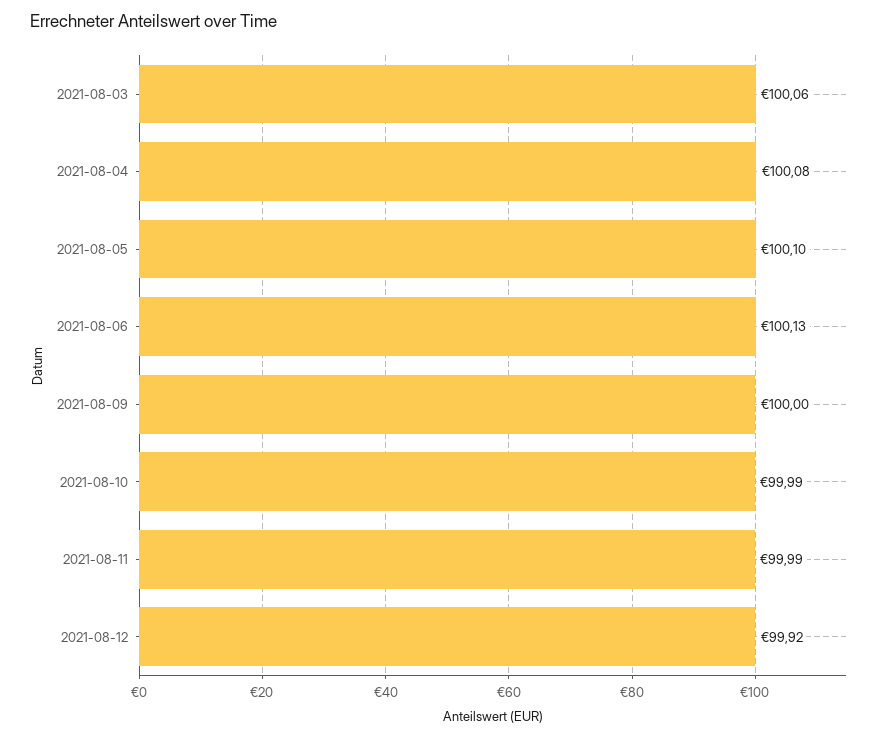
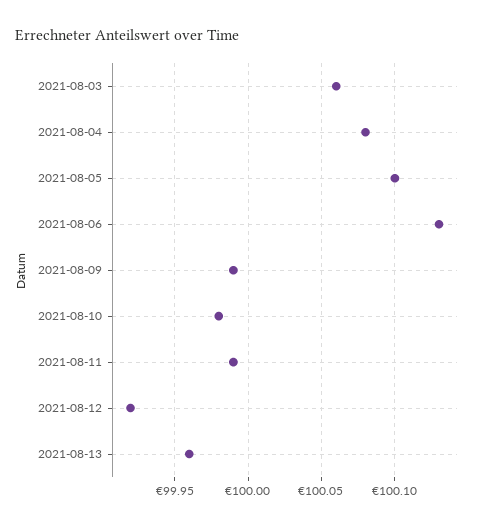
2021-08-09: 100 -> 99.99
2021-08-10: 99.99 -> 99.98
2021-08-13: none -> 99.96

